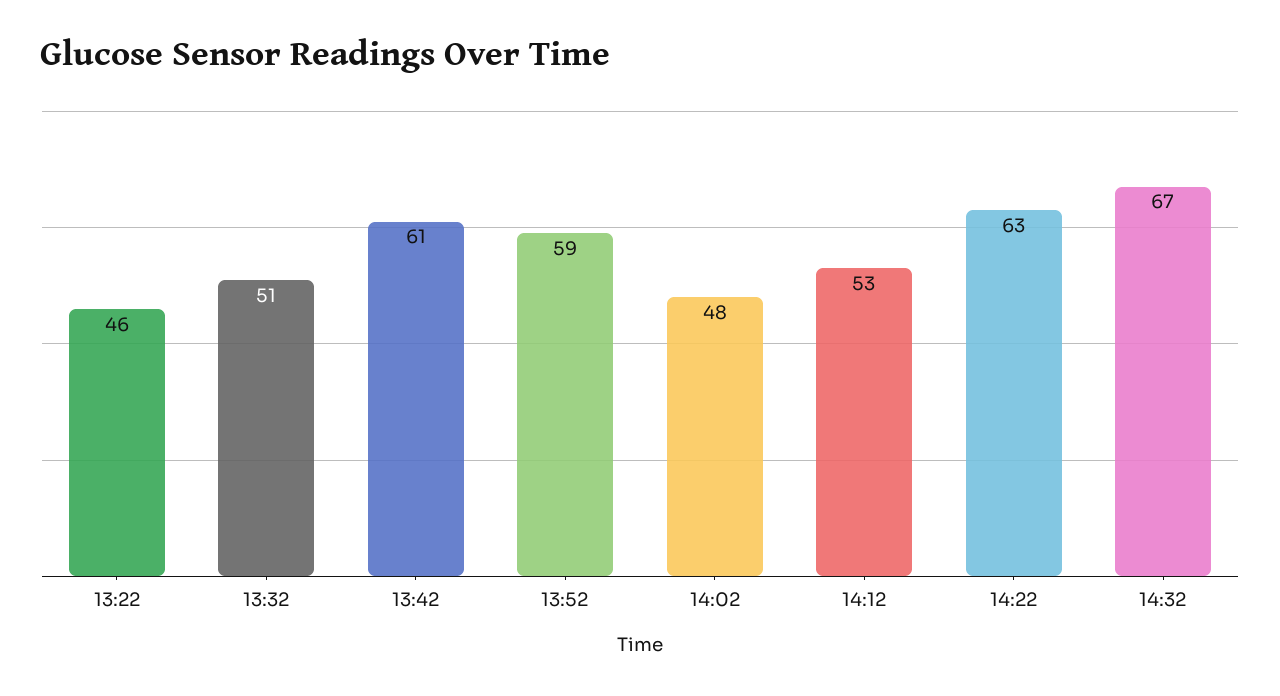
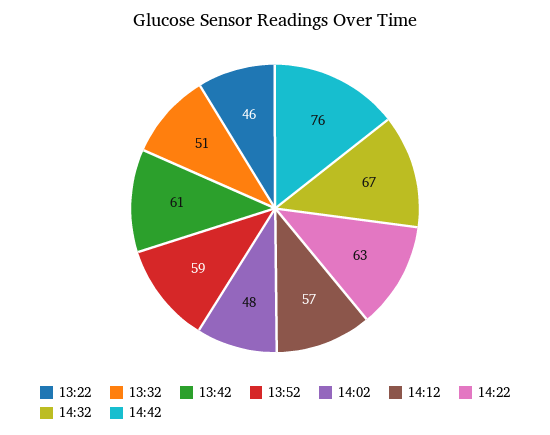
14:12: 53 -> 57
14:42: none -> 76

